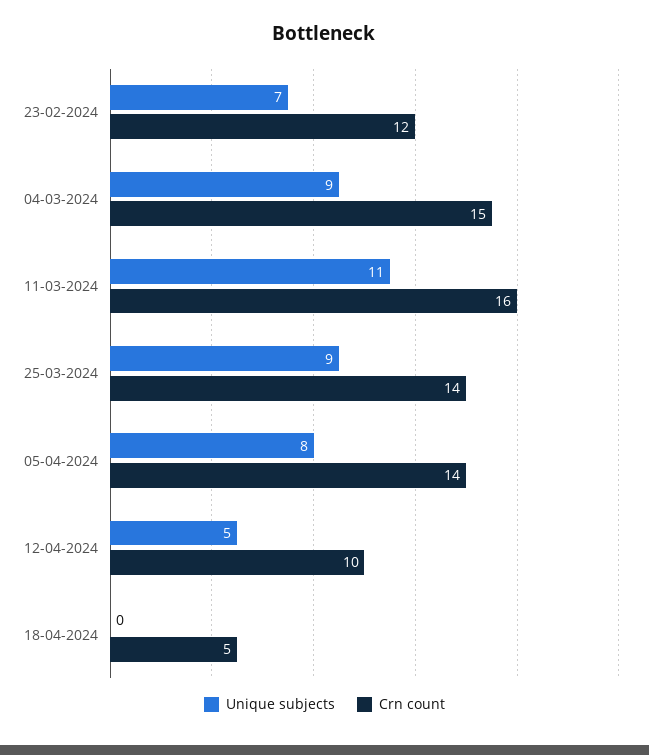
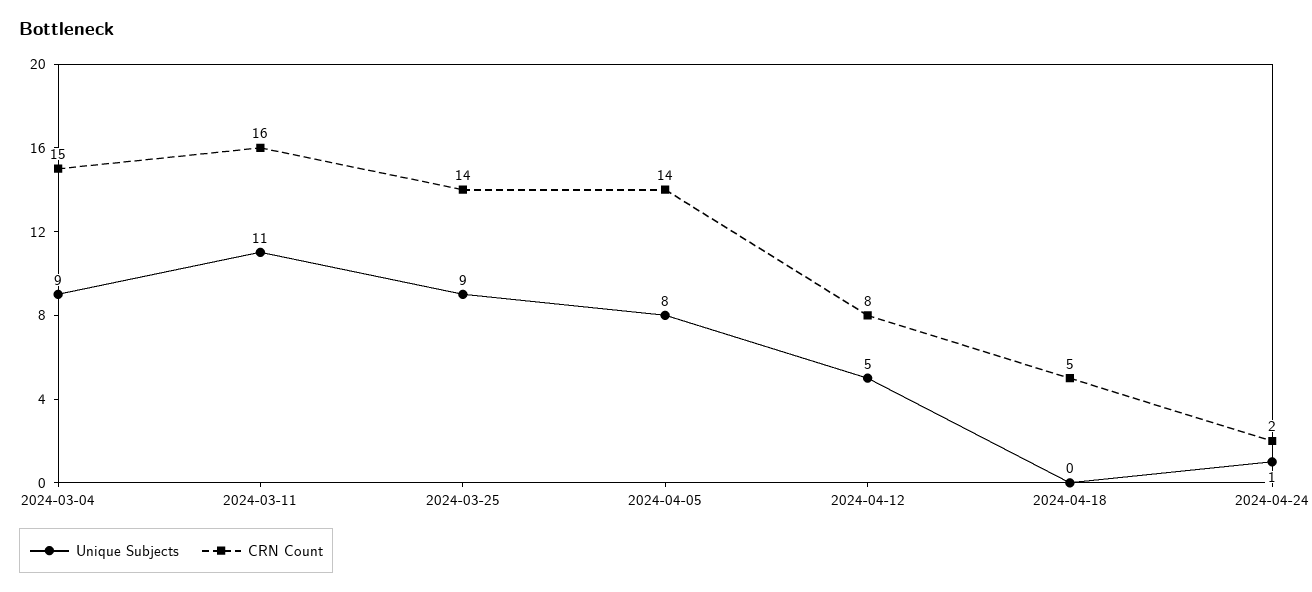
Unique subjects, 23-02-2024: 7 -> none
Crn count, 23-02-2024: 12 -> none
Crn count, 12-04-2024: 10 -> 8
Unique subjects, 2024-04-24: none -> 1
Crn count, 2024-04-24: none -> 2

